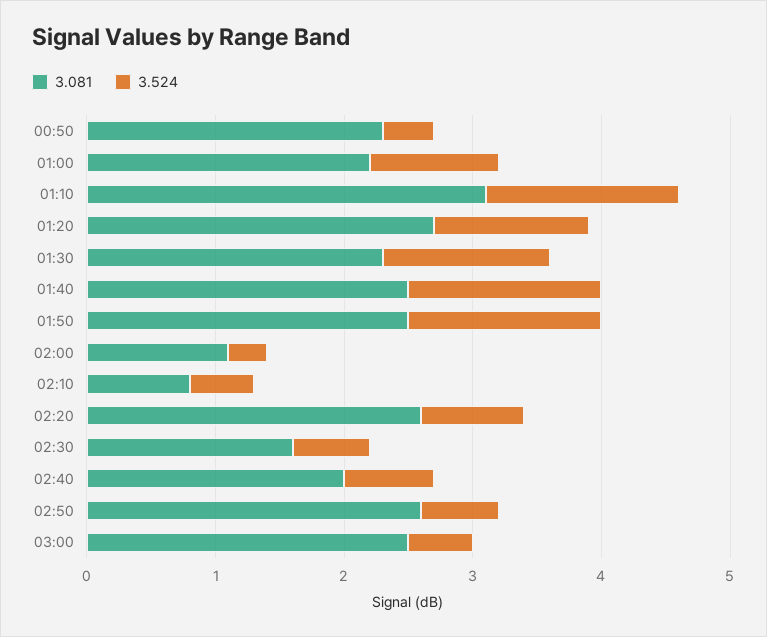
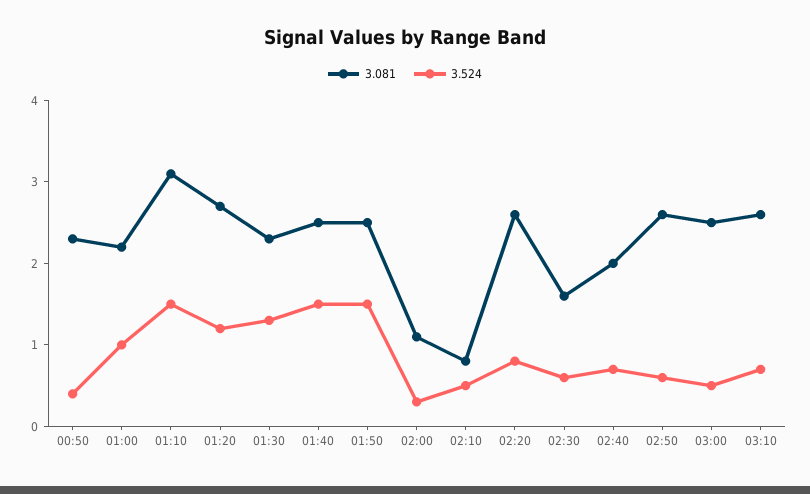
3.081, 03:10: none -> 2.6
3.524, 03:10: none -> 0.7

